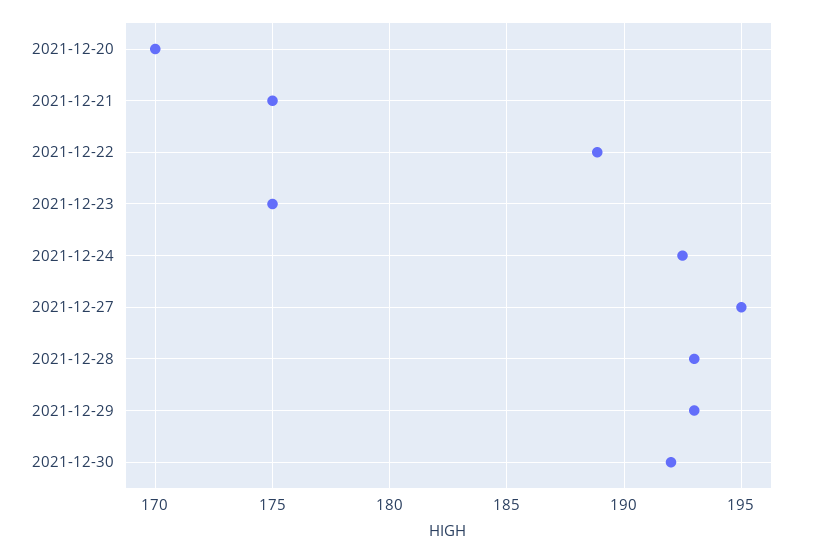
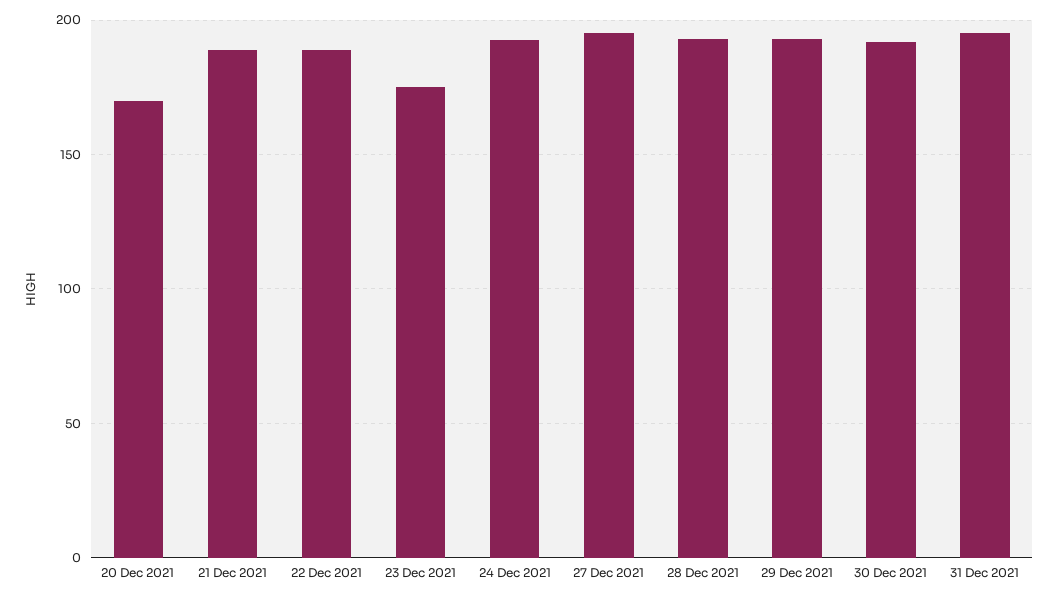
2021-12-21: 175 -> 190
31 Dec 2021: none -> 195

